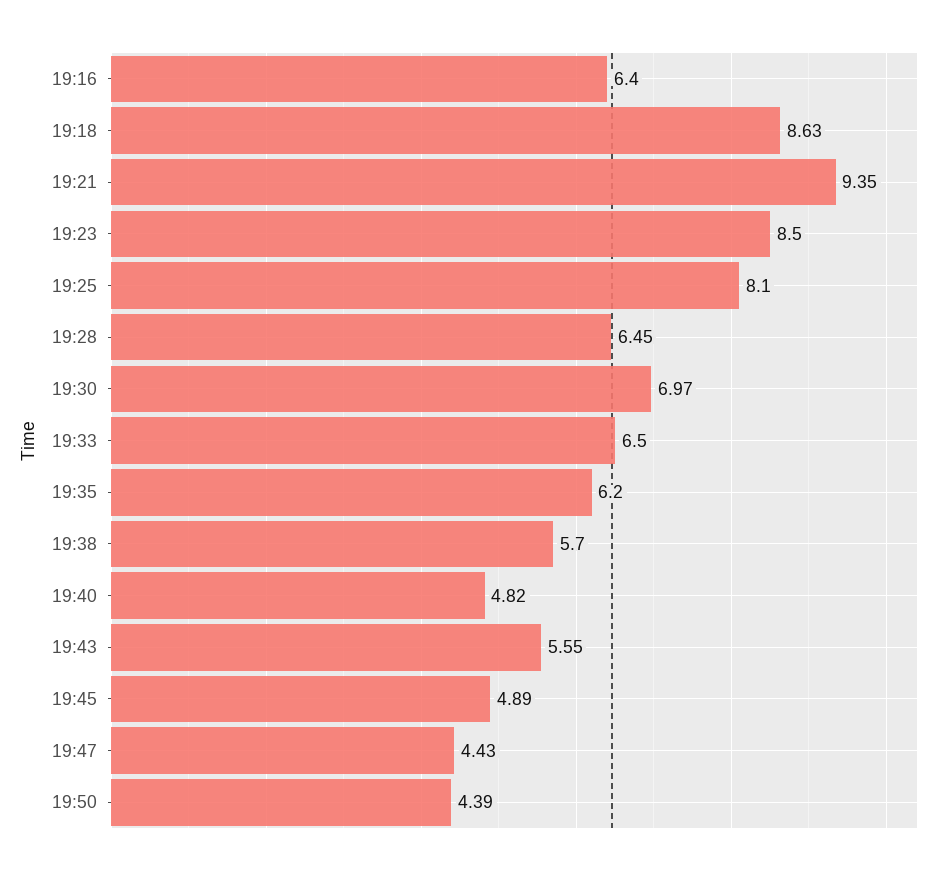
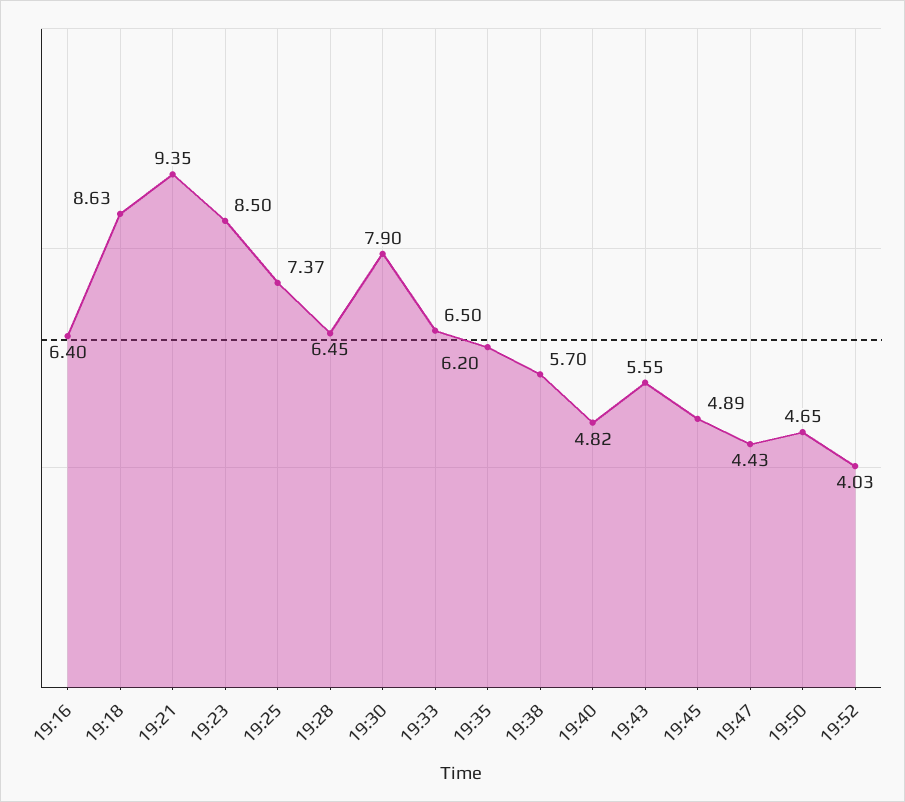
19:25: 8.1 -> 7.37
19:30: 6.97 -> 7.9
19:50: 4.39 -> 4.65
19:52: none -> 4.03

